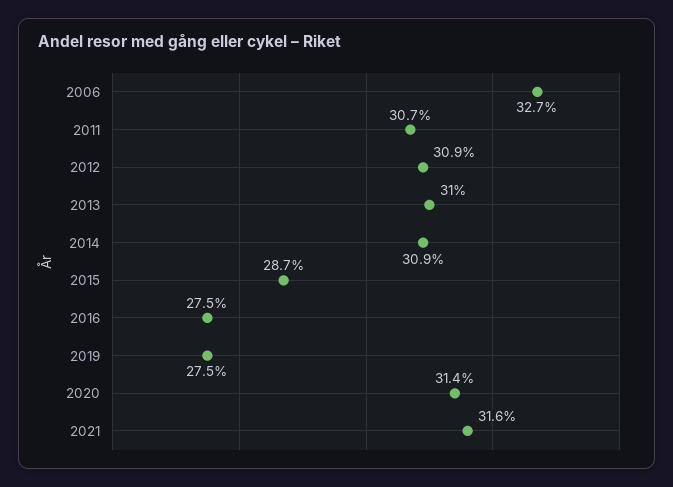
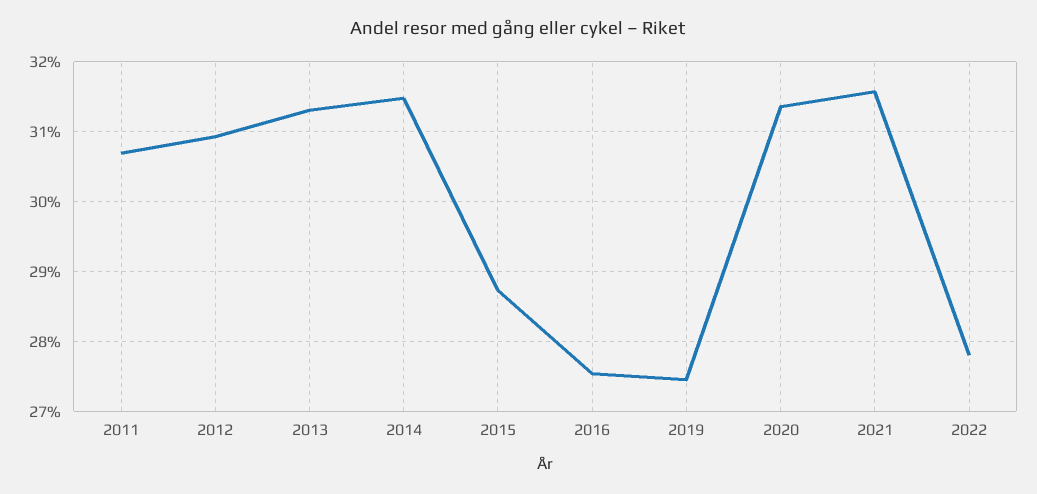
2006: 32.7 -> none
2013: 31 -> 31.3
2014: 30.9 -> 31.5
2022: none -> 27.8

